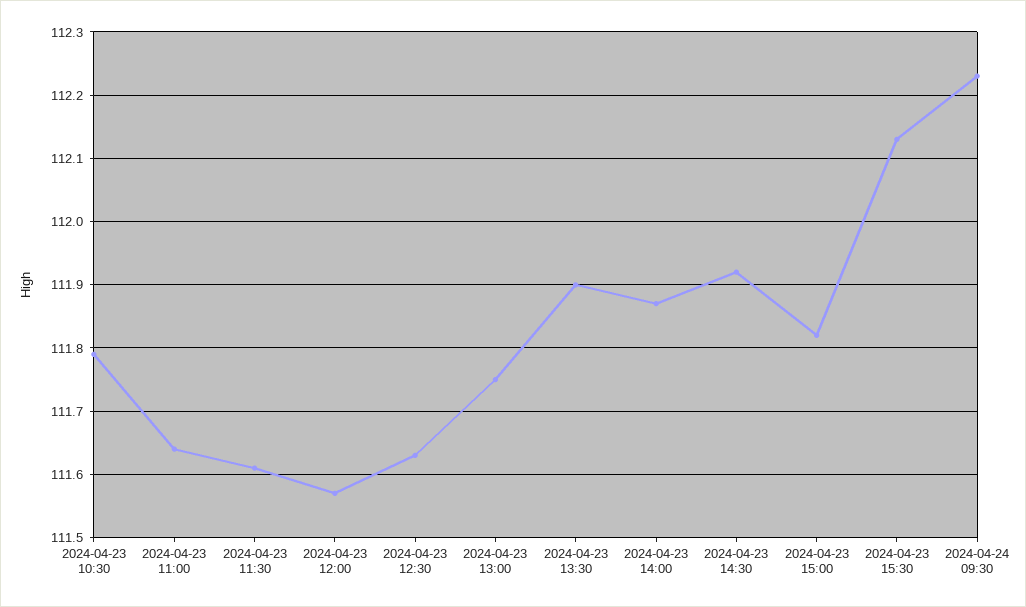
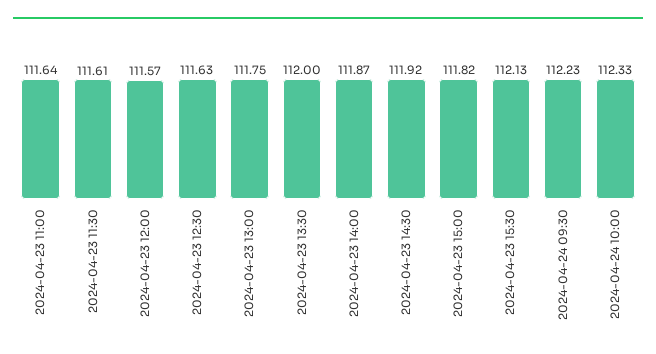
2024-04-23 10:30: 111.79 -> none
2024-04-23 13:30: 111.9 -> 112
2024-04-24 10:00: none -> 112.33

